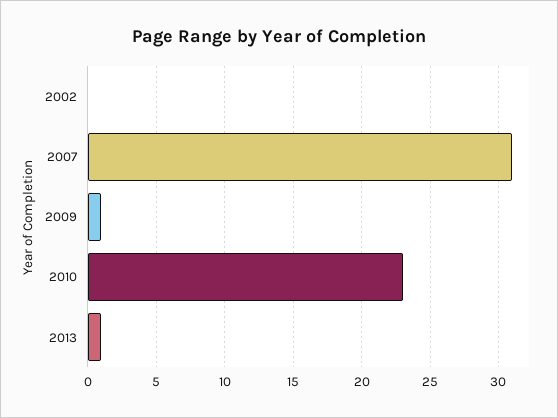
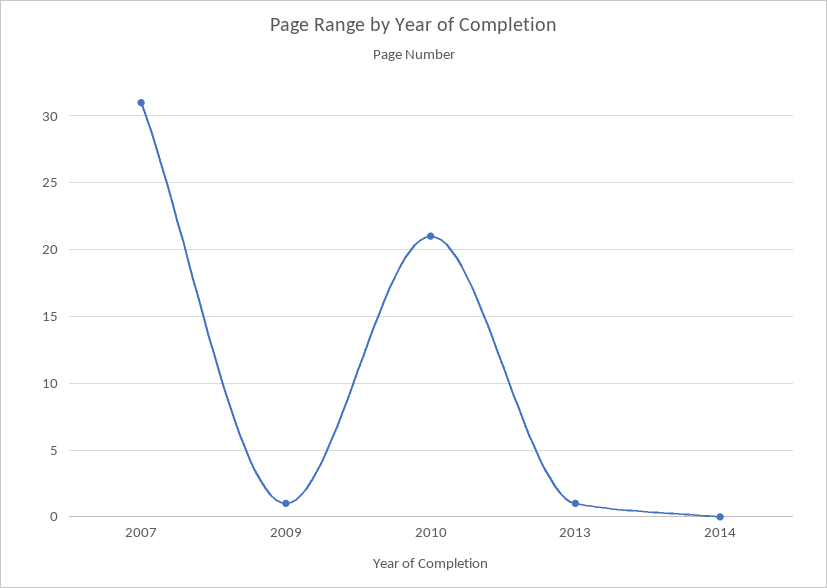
2002: 0 -> none
2010: 23 -> 21
2014: none -> 0

